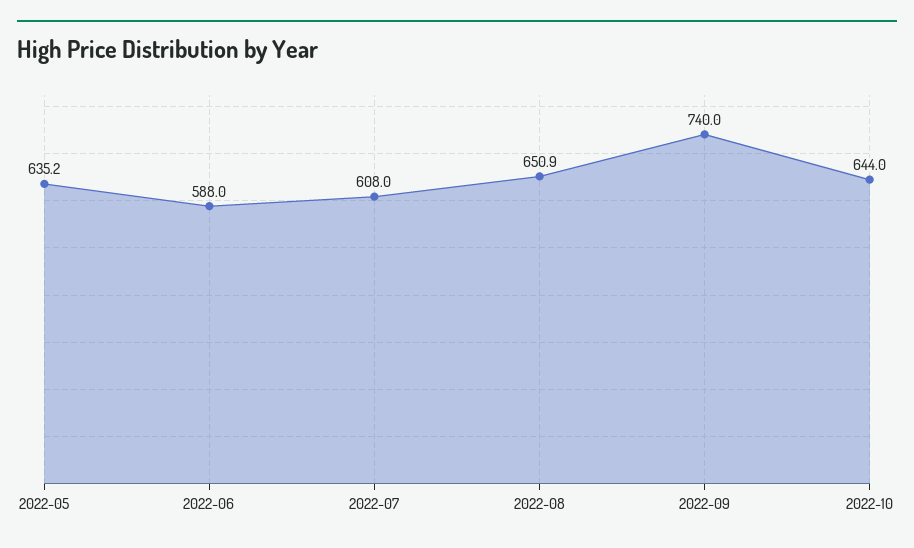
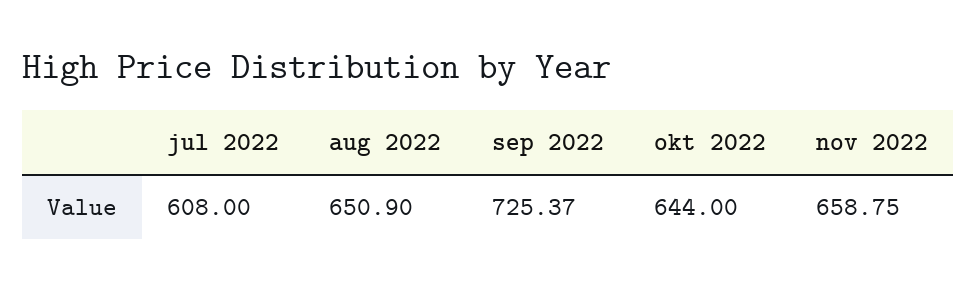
2022-05: 635.2 -> none
2022-06: 588 -> none
2022-09: 740 -> 725.37
nov 2022: none -> 658.75

